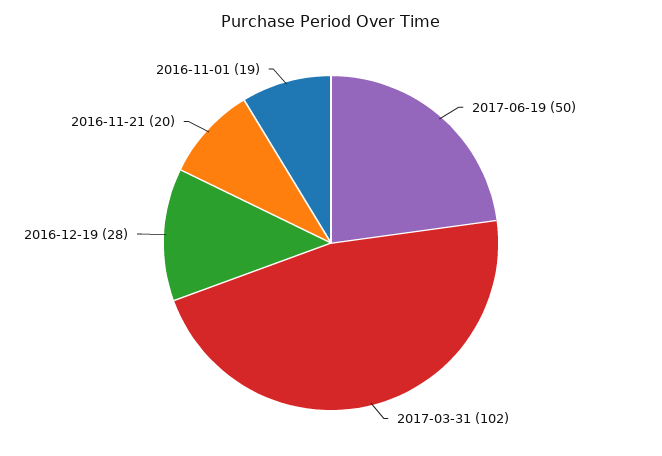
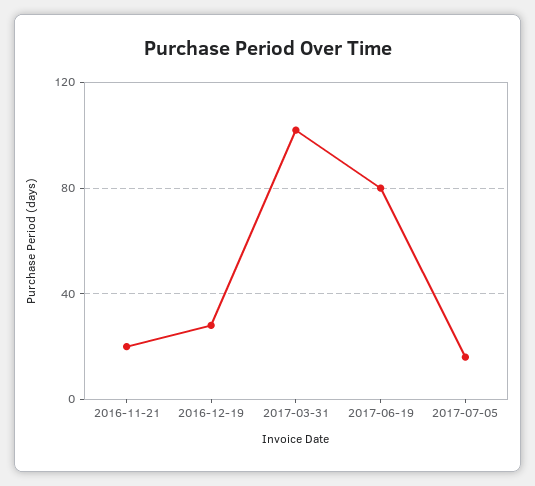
2017-06-19: 50 -> 80
2016-11-01: 19 -> none
2017-07-05: none -> 15

